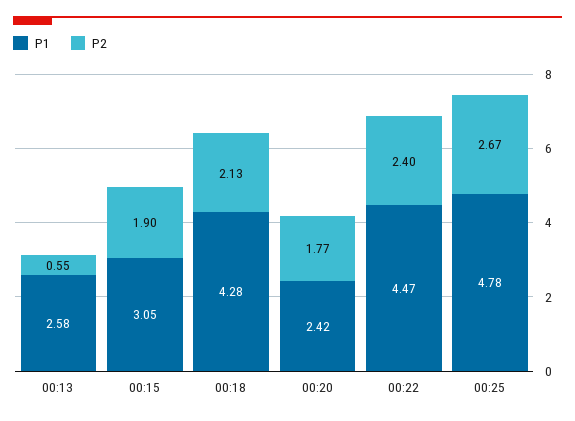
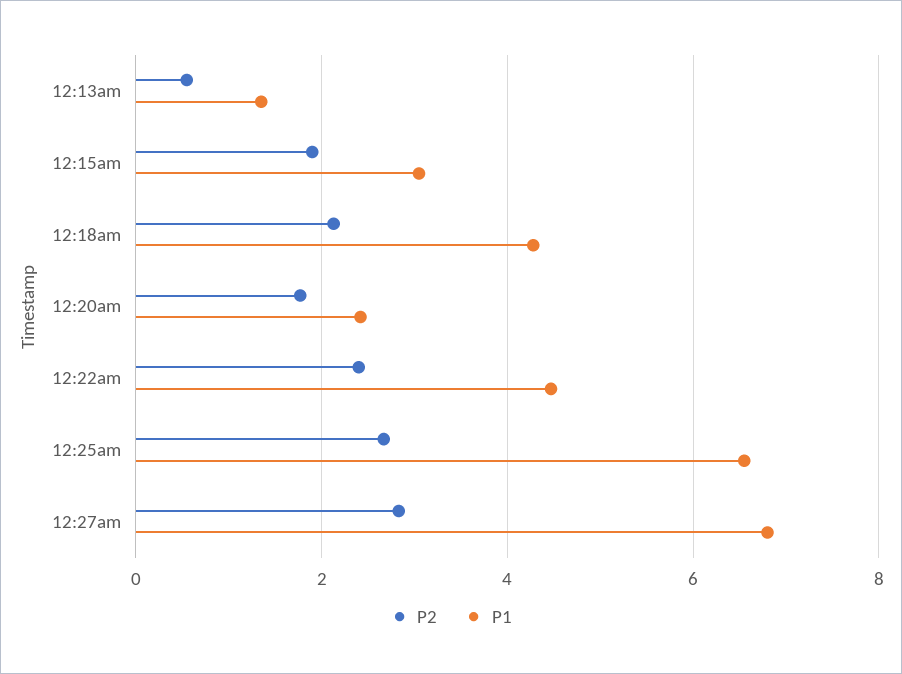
P1, 00:13: 2.58 -> 1.4
P1, 00:25: 4.78 -> 6.6
P2, 12:27am: none -> 2.8
P1, 12:27am: none -> 6.8

